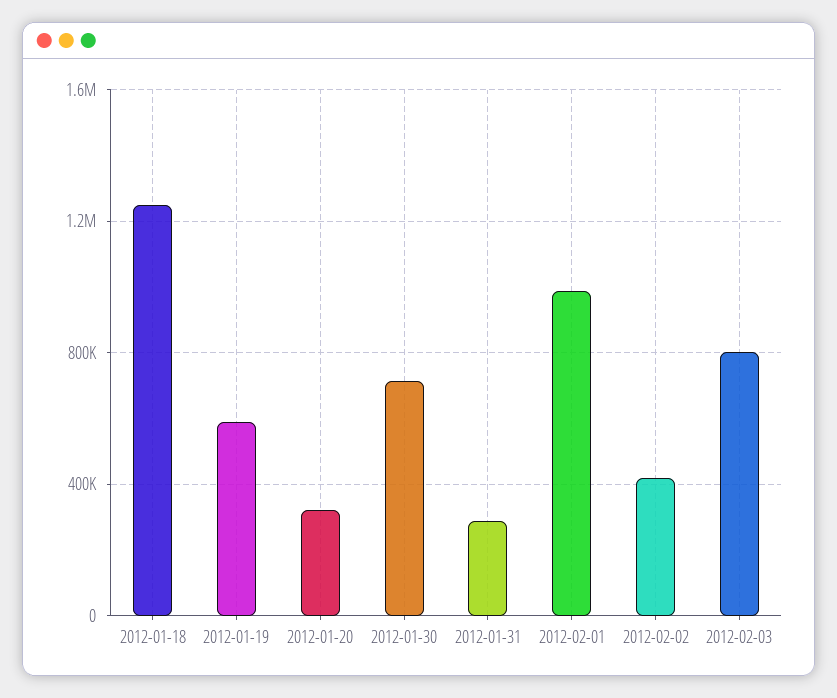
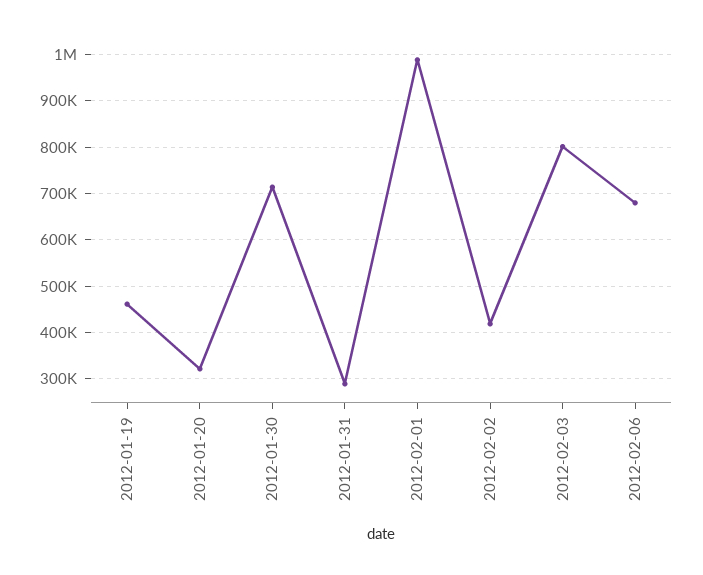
2012-01-18: 1250000 -> none
2012-01-19: 600000 -> 460000
2012-02-06: none -> 680000

